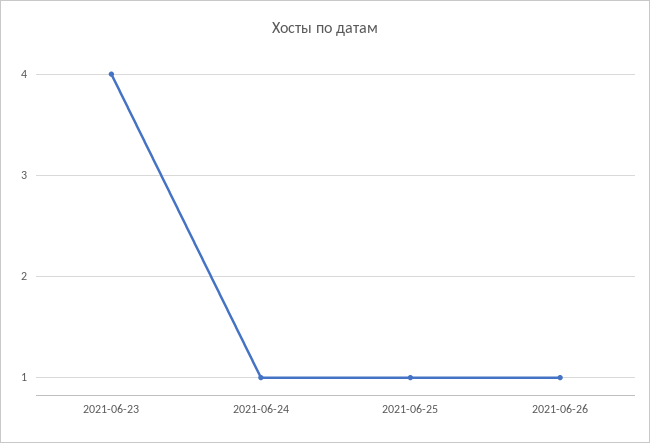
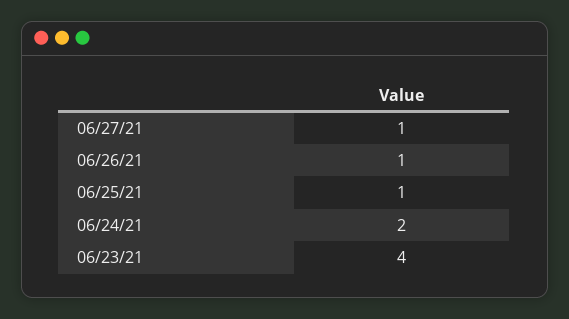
2021-06-24: 1 -> 2
06/27/21: none -> 1

